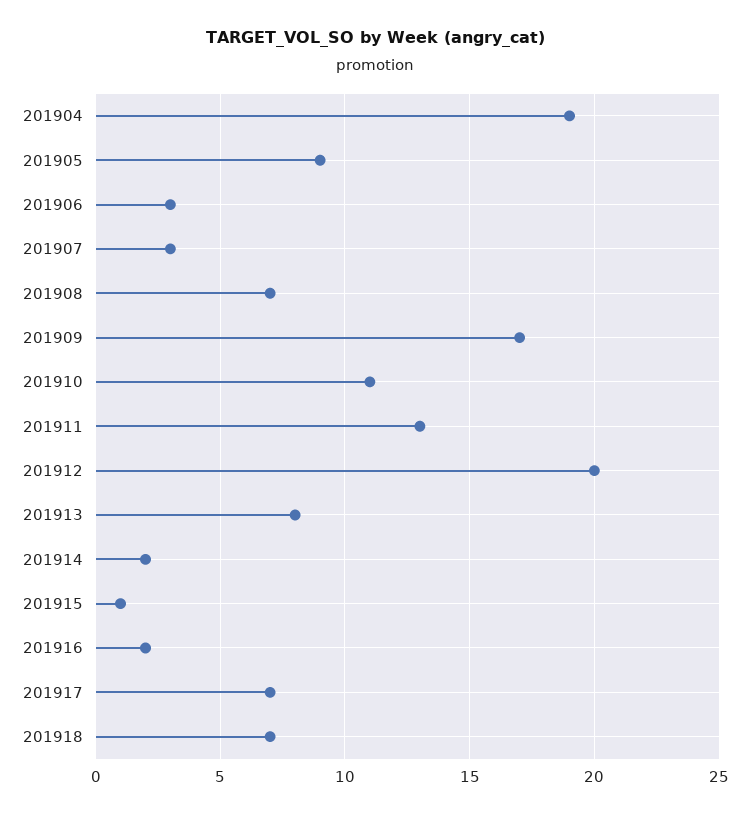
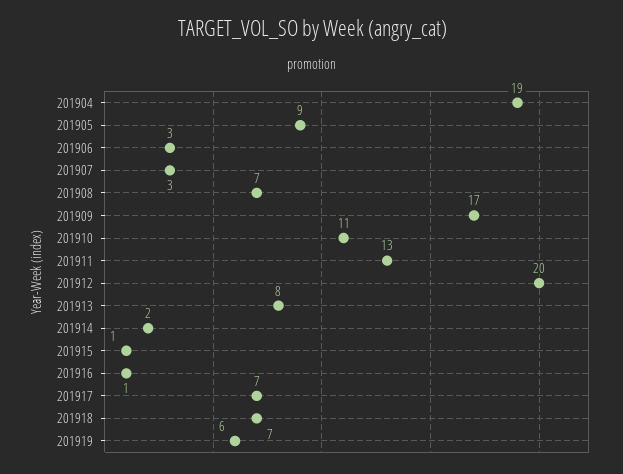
201916: 2 -> 1
201919: none -> 6

